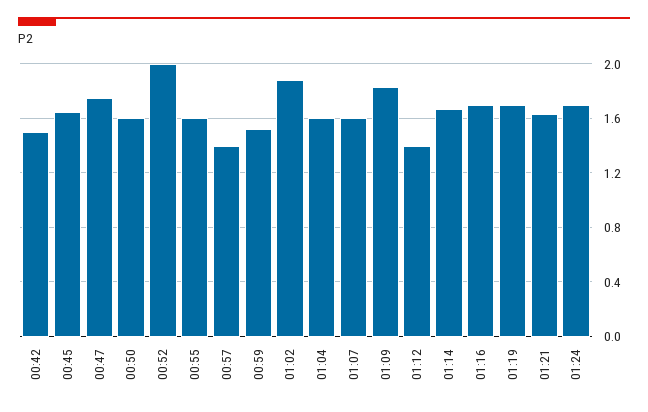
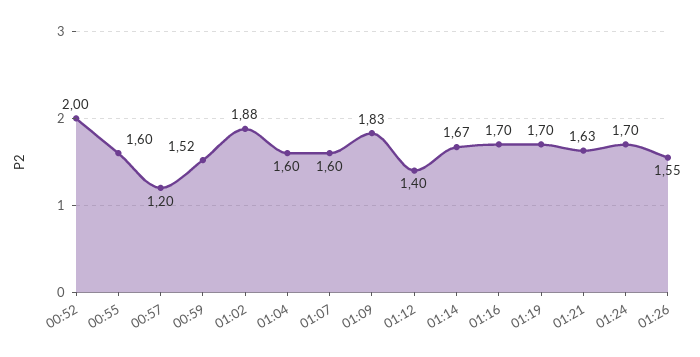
00:42: 1.5 -> none
00:45: 1.65 -> none
00:47: 1.75 -> none
00:50: 1.6 -> none
00:57: 1.4 -> 1.2
01:26: none -> 1.55

